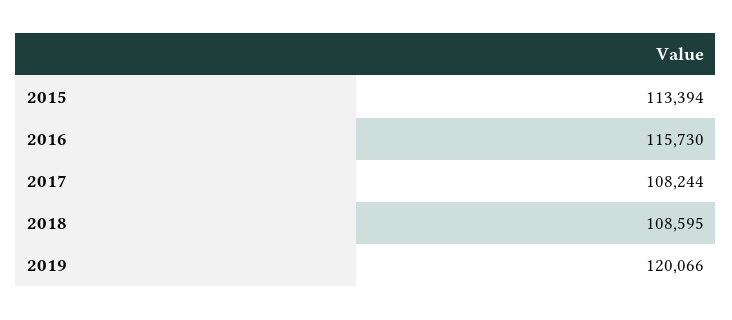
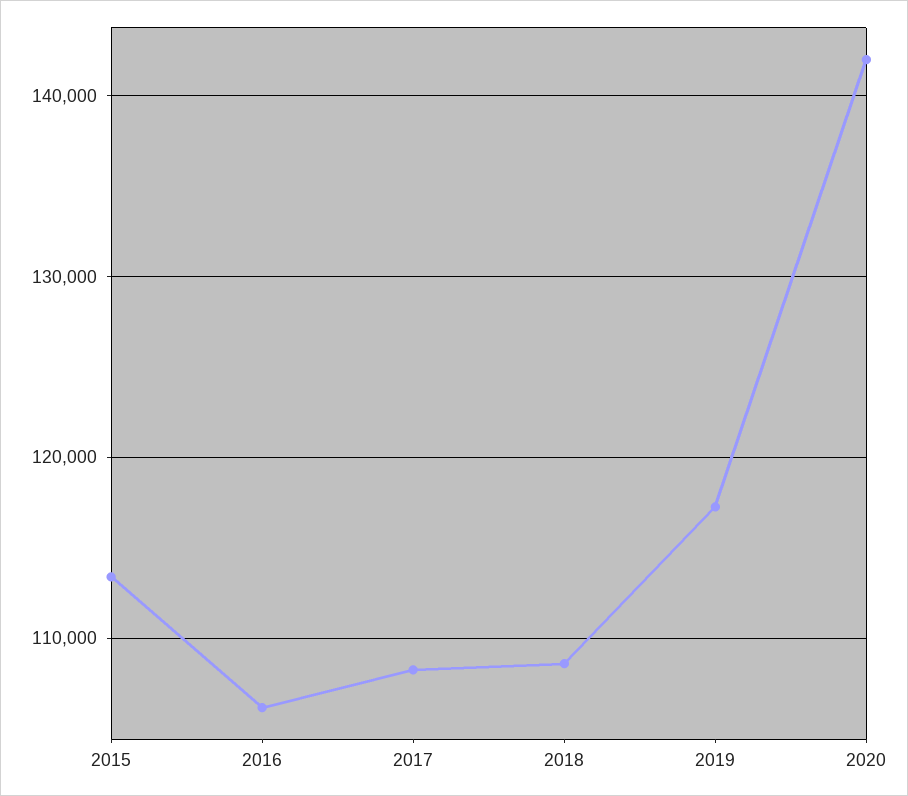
2016: 115730 -> 106000
2019: 120066 -> 117000
2020: none -> 142000

